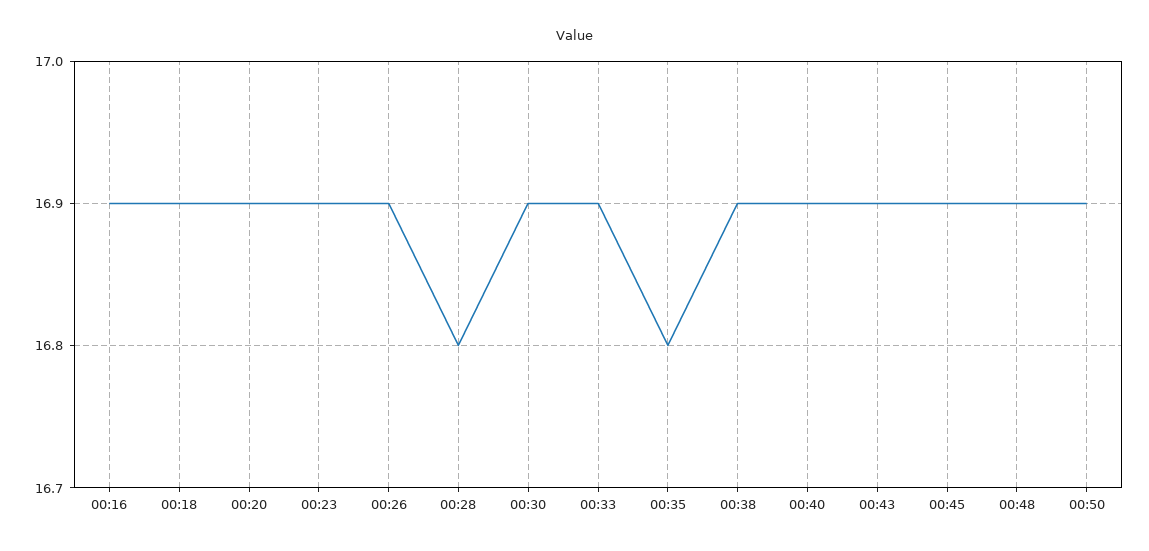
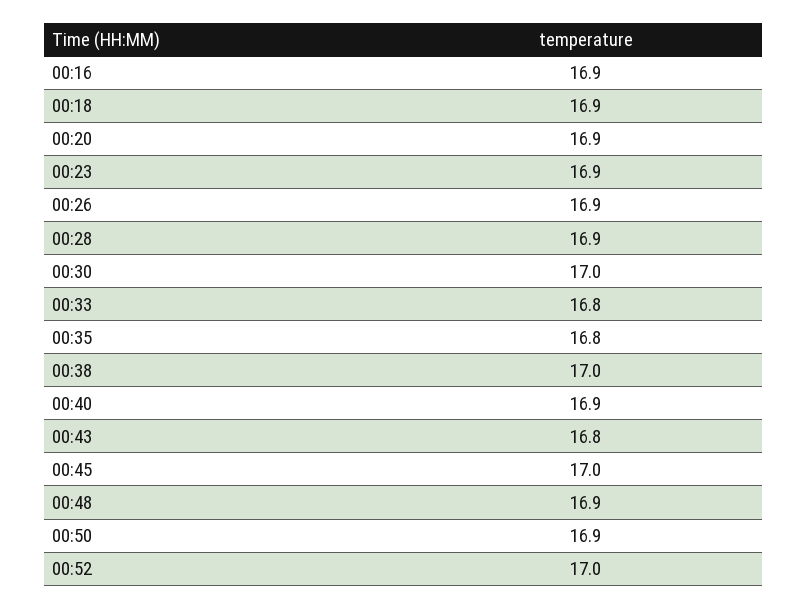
00:28: 16.8 -> 16.9
00:30: 16.9 -> 17
00:33: 16.9 -> 16.8
00:38: 16.9 -> 17
00:43: 16.9 -> 16.8
00:45: 16.9 -> 17
00:52: none -> 17

